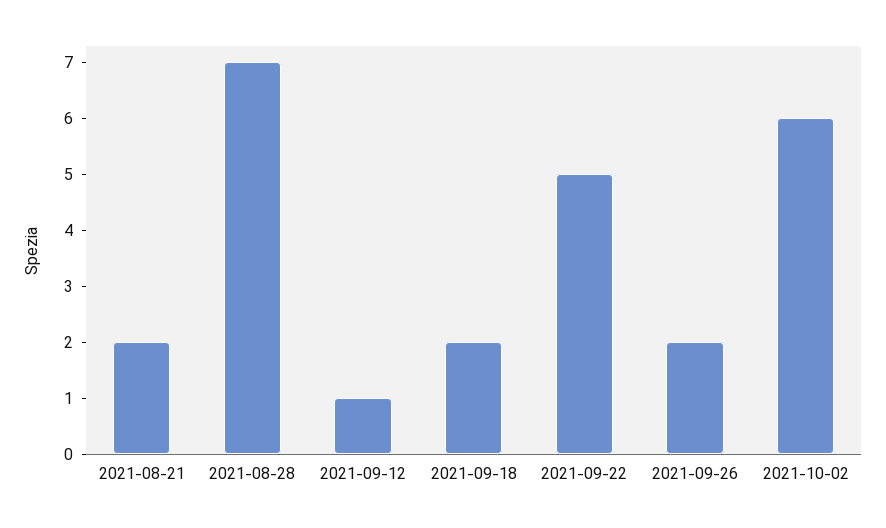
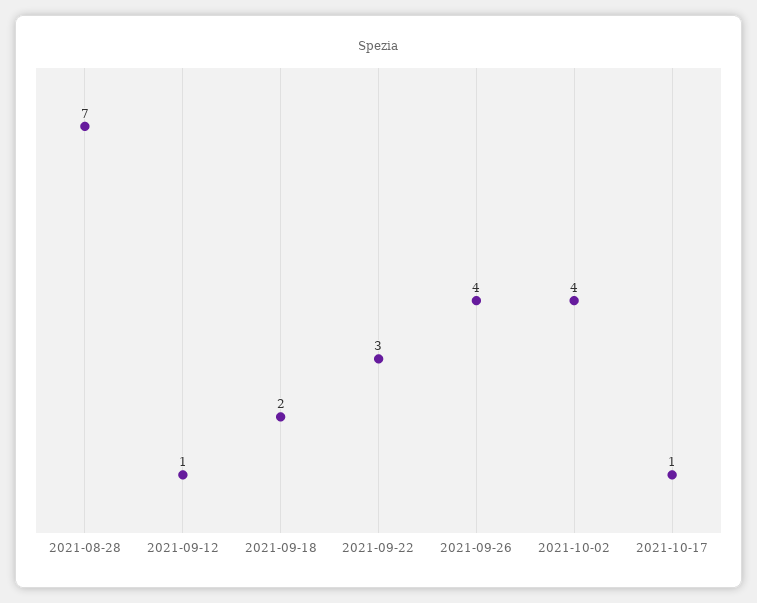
2021-08-21: 2 -> none
2021-09-22: 5 -> 3
2021-09-26: 2 -> 4
2021-10-02: 6 -> 4
2021-10-17: none -> 1

